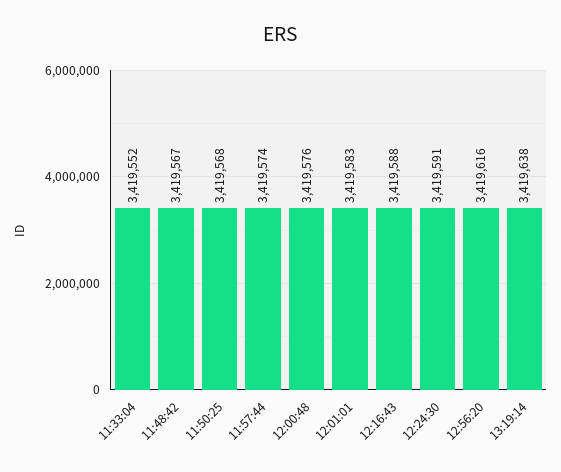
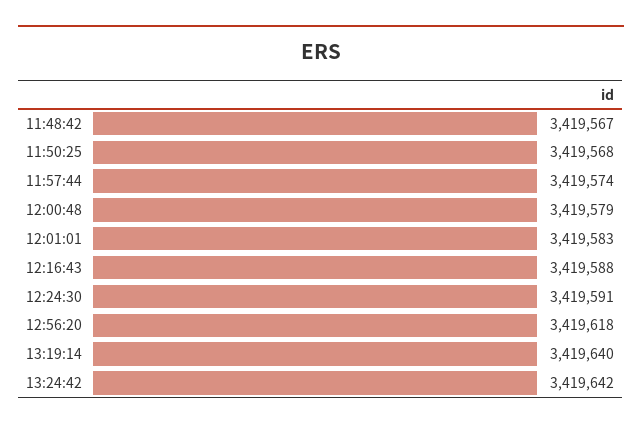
11:33:04: 3419552 -> none
12:00:48: 3419576 -> 3419579
12:56:20: 3419616 -> 3419618
13:19:14: 3419638 -> 3419640
13:24:42: none -> 3419642

